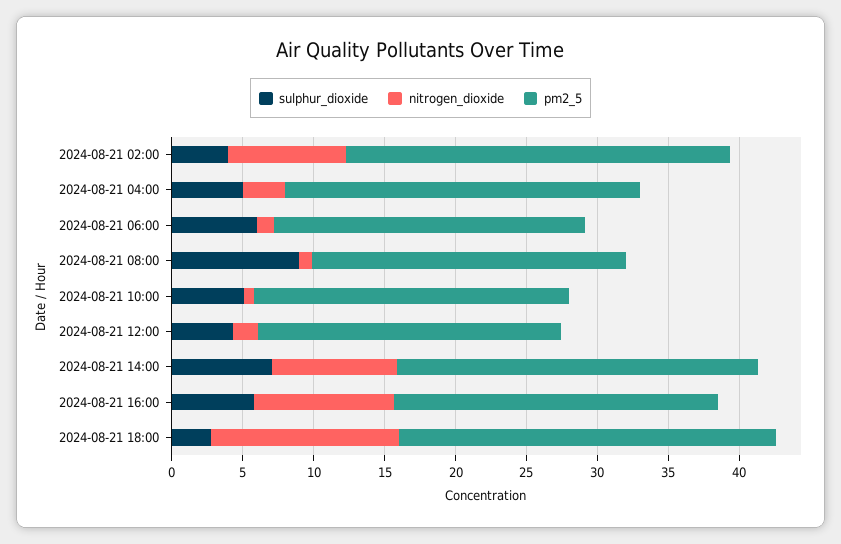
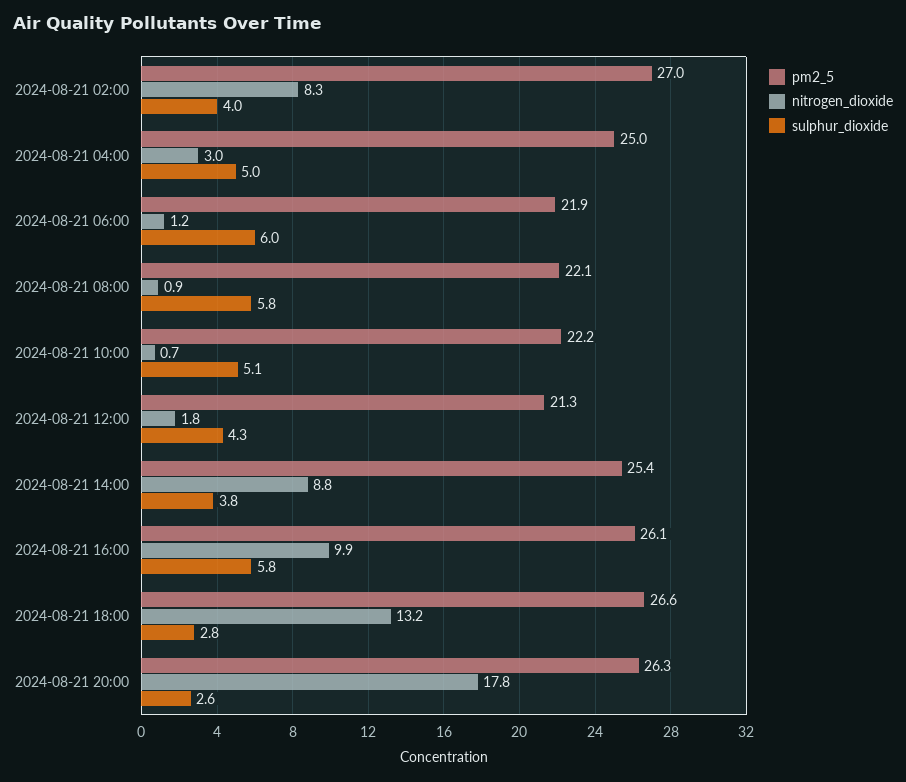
sulphur_dioxide, 2024-08-21 08:00: 9 -> 5.8
sulphur_dioxide, 2024-08-21 14:00: 7 -> 3.8
pm2_5, 2024-08-21 16:00: 23 -> 26.1
pm2_5, 2024-08-21 20:00: none -> 26.3
nitrogen_dioxide, 2024-08-21 20:00: none -> 17.8
sulphur_dioxide, 2024-08-21 20:00: none -> 2.6

